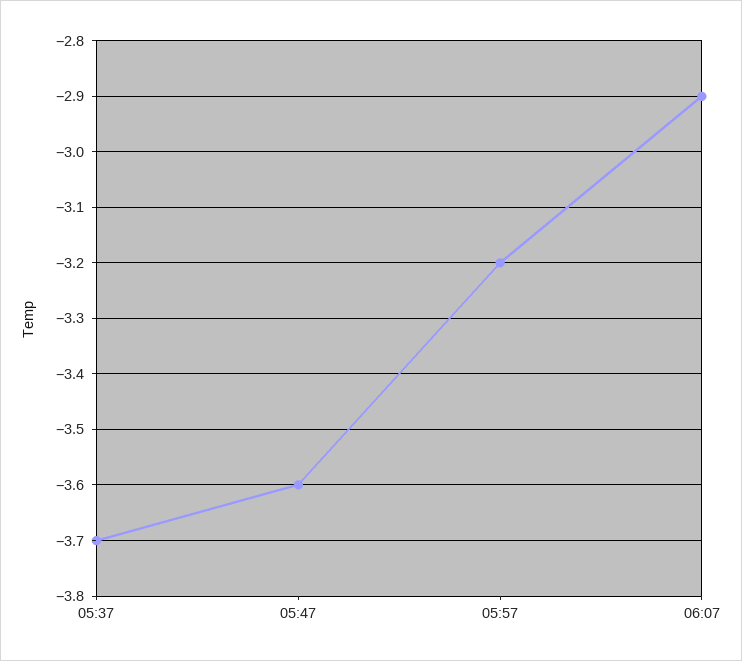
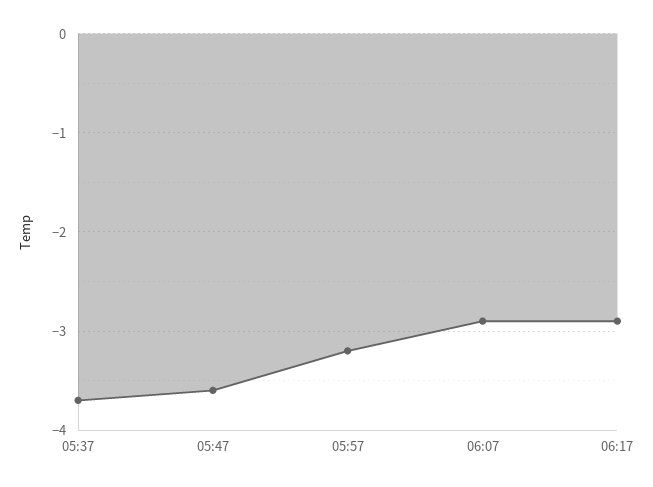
06:17: none -> -2.9

